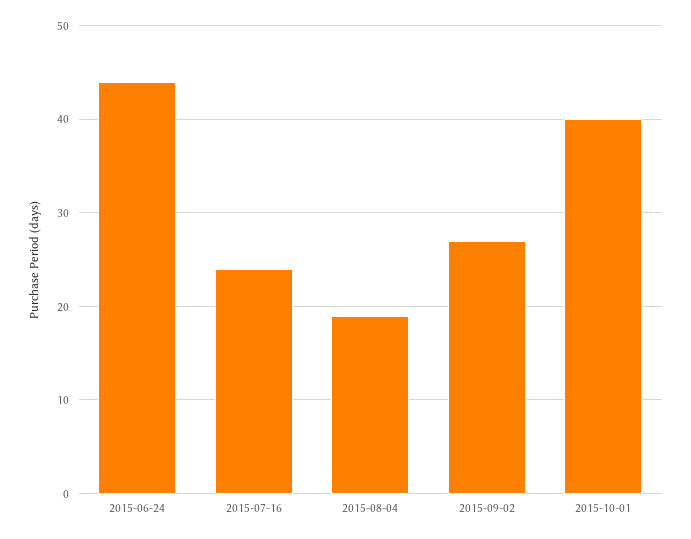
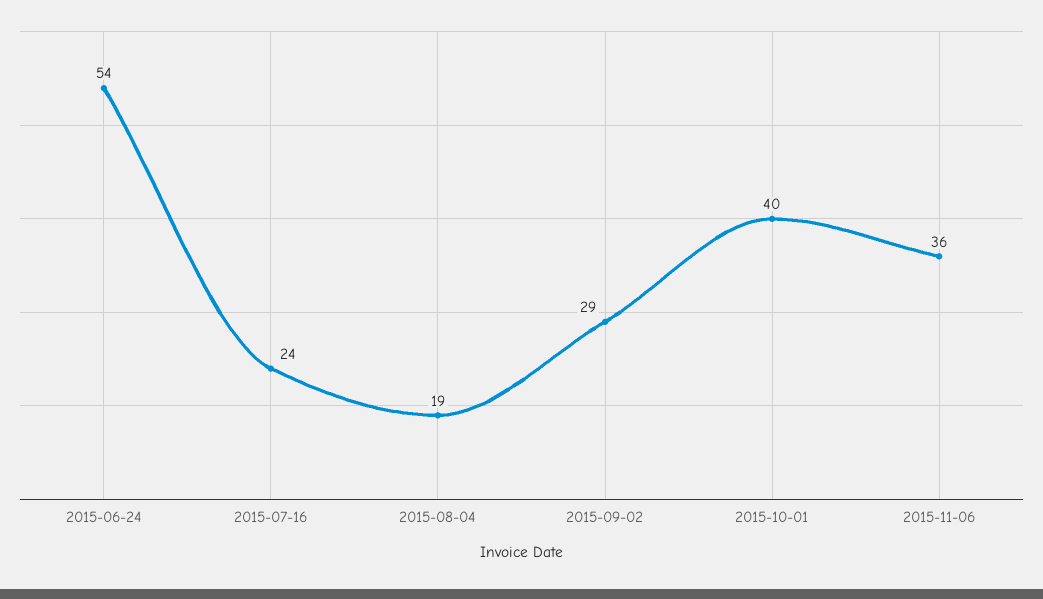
2015-06-24: 44 -> 54
2015-09-02: 27 -> 29
2015-11-06: none -> 36

